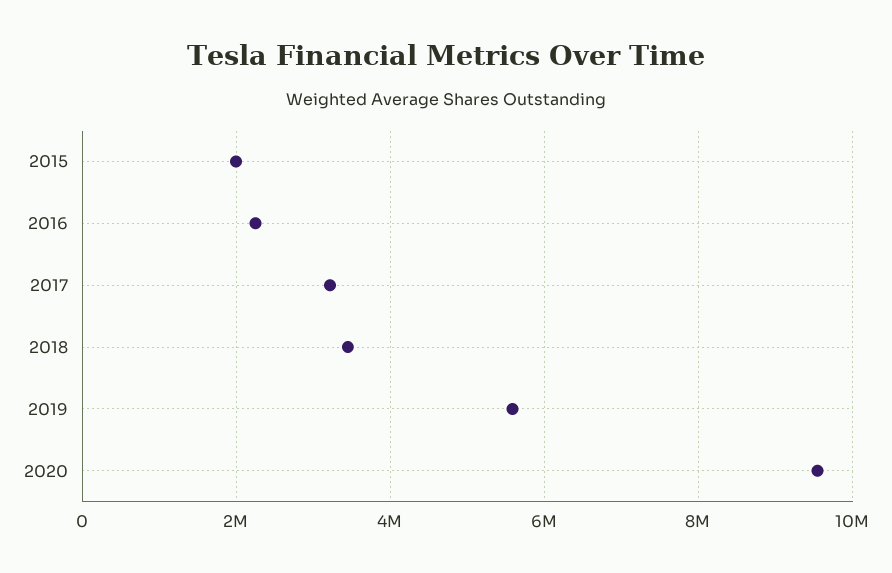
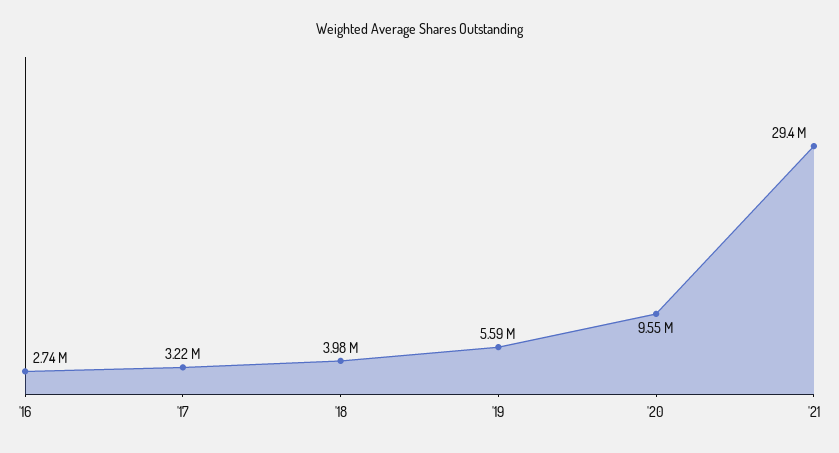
2015: 2000000 -> none
2016: 2200000 -> 2740000
2018: 3400000 -> 3980000
'21: none -> 29400000

